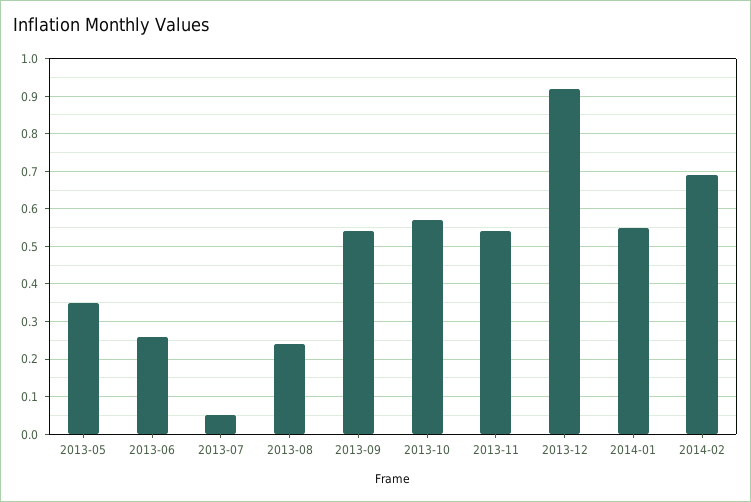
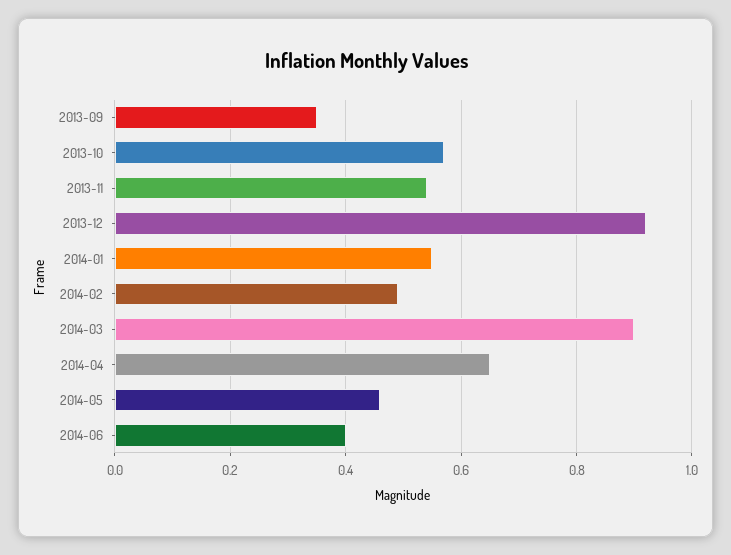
2013-05: 0.35 -> none
2013-06: 0.25 -> none
2013-07: 0.05 -> none
2013-08: 0.25 -> none
2013-09: 0.55 -> 0.35
2014-02: 0.7 -> 0.5
2014-03: none -> 0.9
2014-04: none -> 0.65
2014-05: none -> 0.45
2014-06: none -> 0.4

